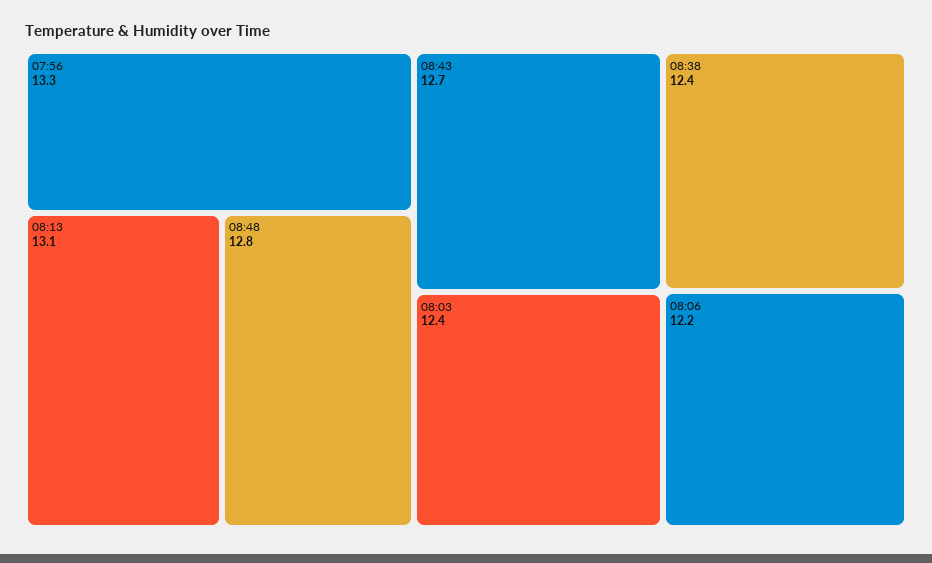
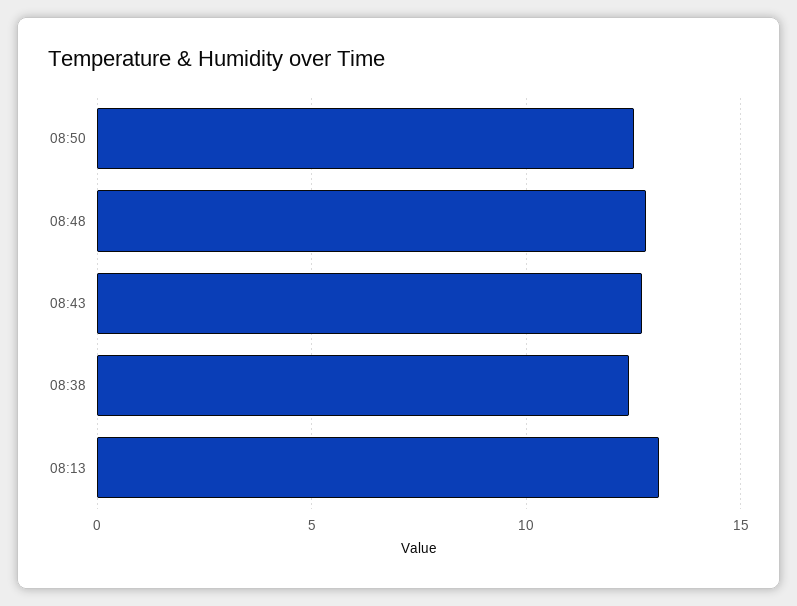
07:56: 13.3 -> none
08:03: 12.4 -> none
08:06: 12.2 -> none
08:50: none -> 12.5

